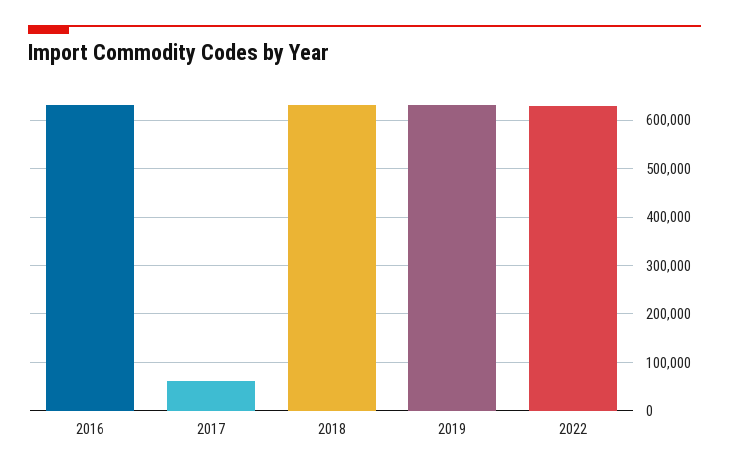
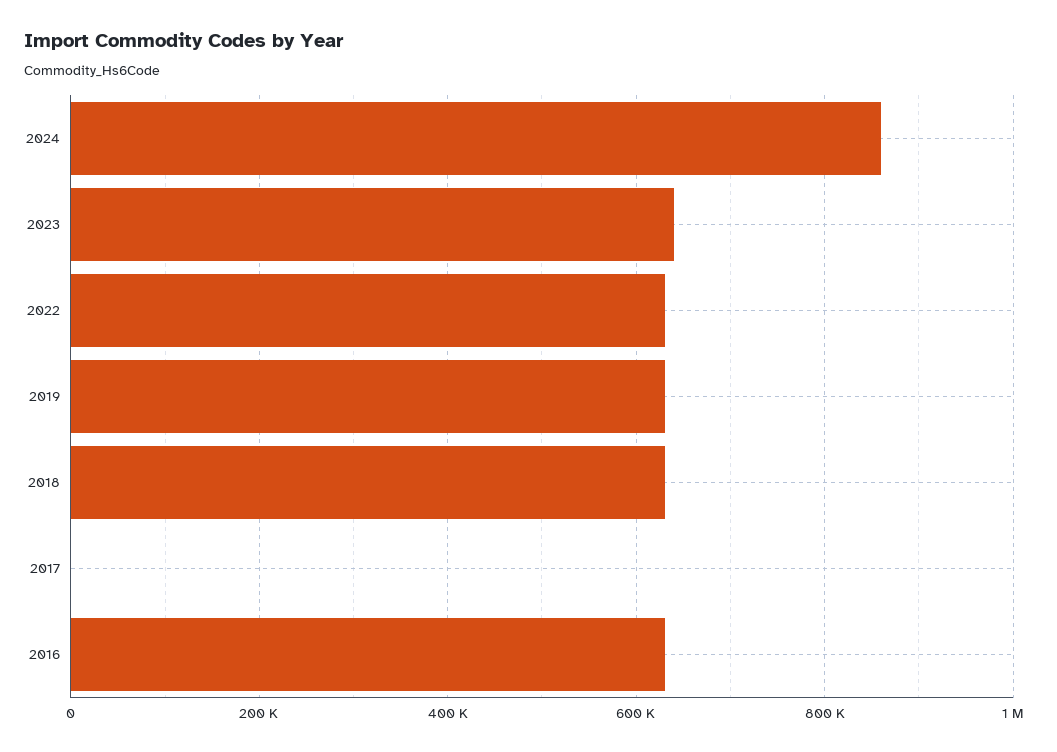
2017: 60000 -> 0
2024: none -> 860000
2023: none -> 640000

